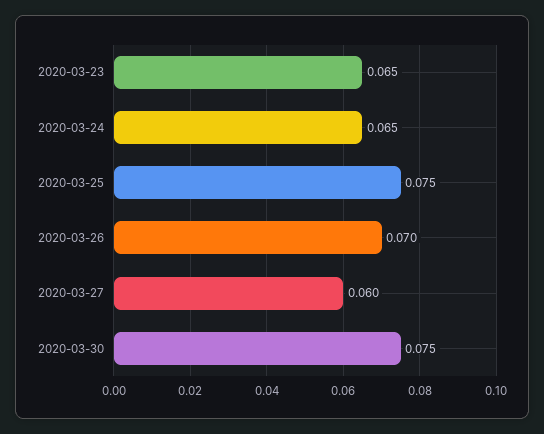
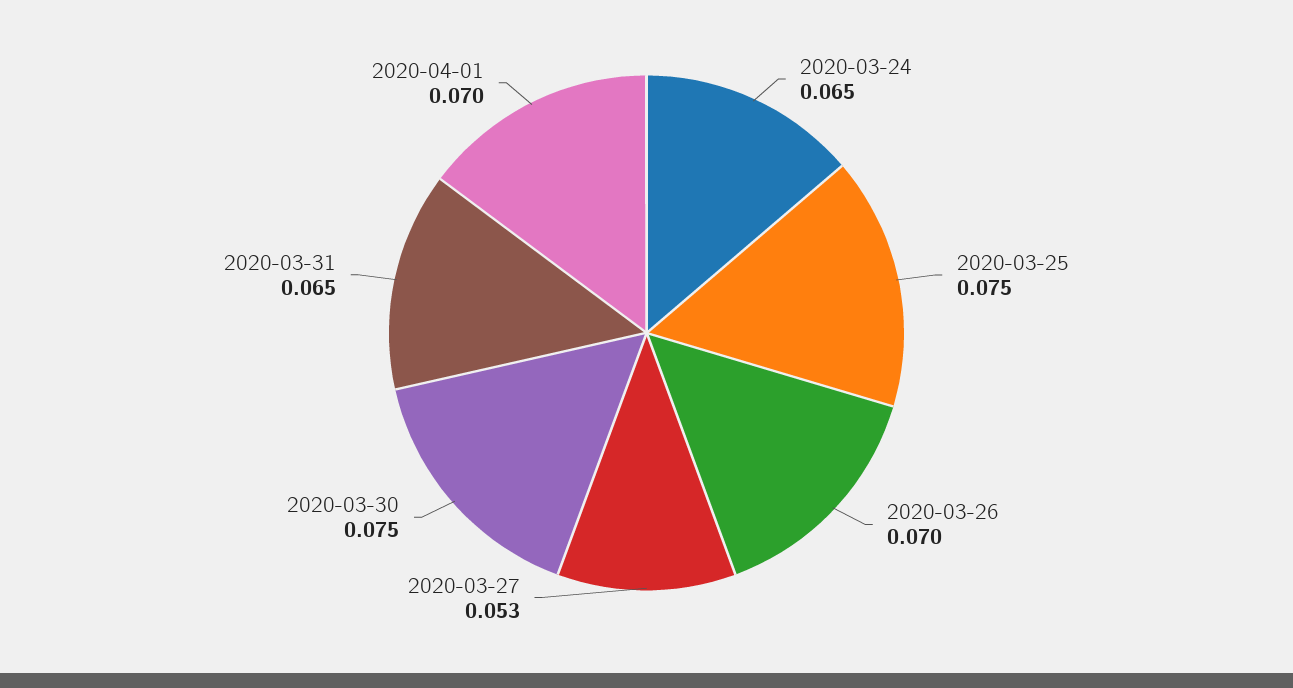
2020-03-23: 0.065 -> none
2020-03-27: 0.06 -> 0.053
2020-03-31: none -> 0.065
2020-04-01: none -> 0.07

